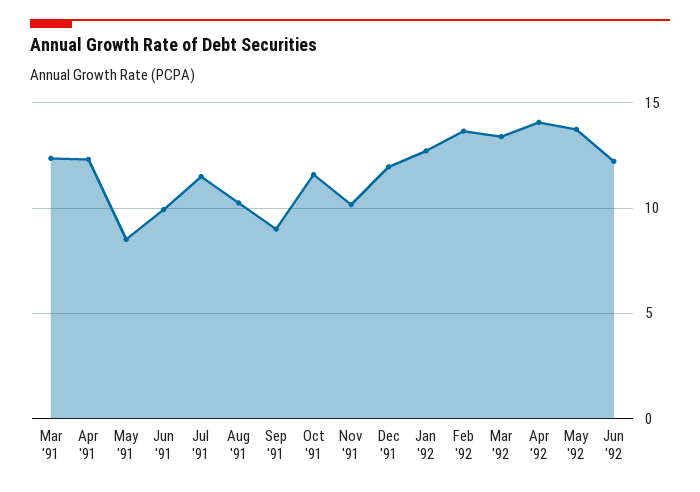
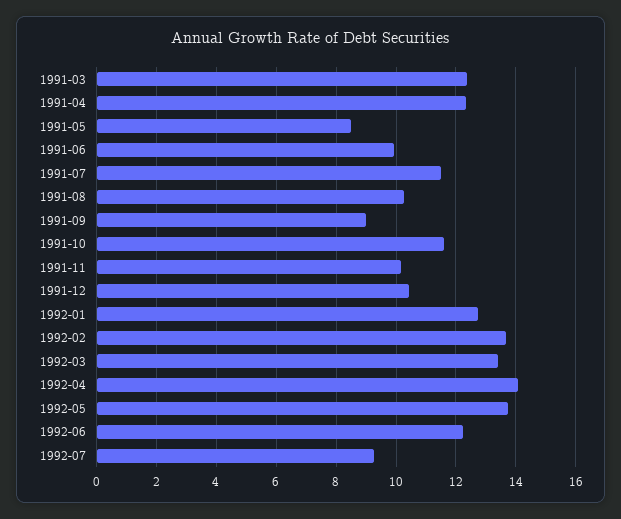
Dec '91: 12 -> 10.5
1992-07: none -> 9.25

